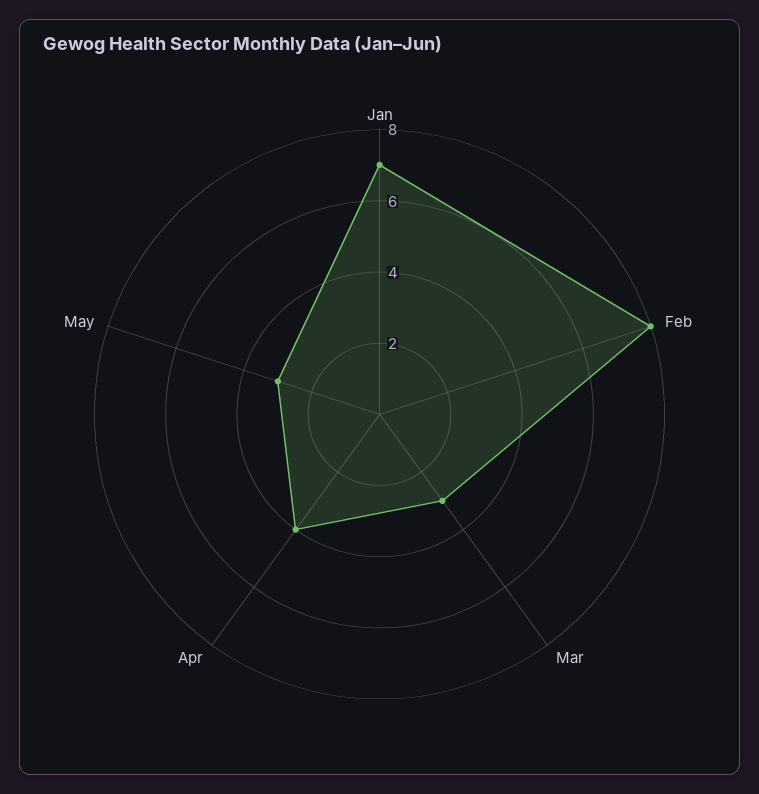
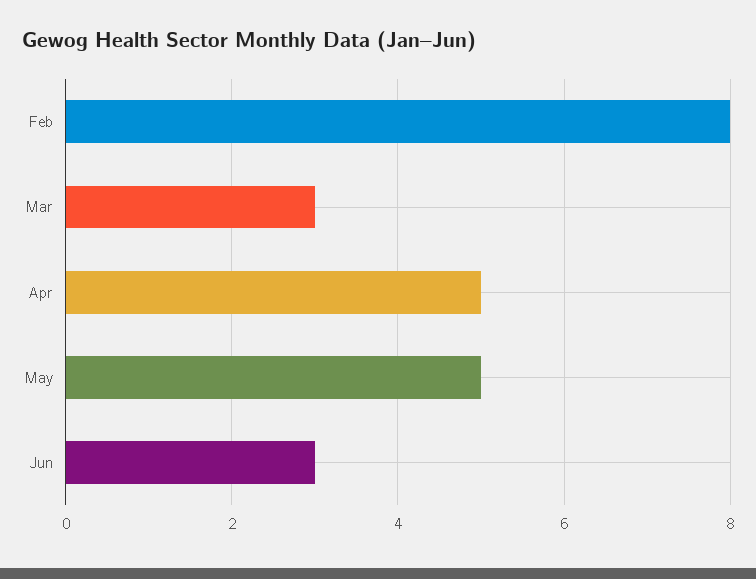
Jan: 7 -> none
Apr: 4 -> 5
May: 3 -> 5
Jun: none -> 3

